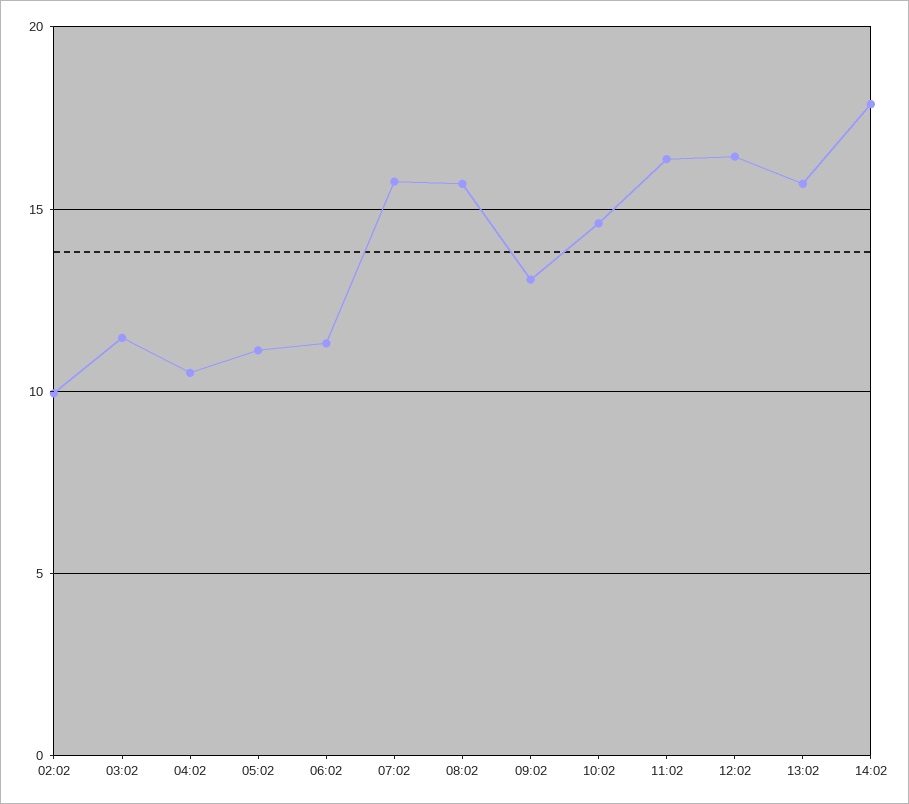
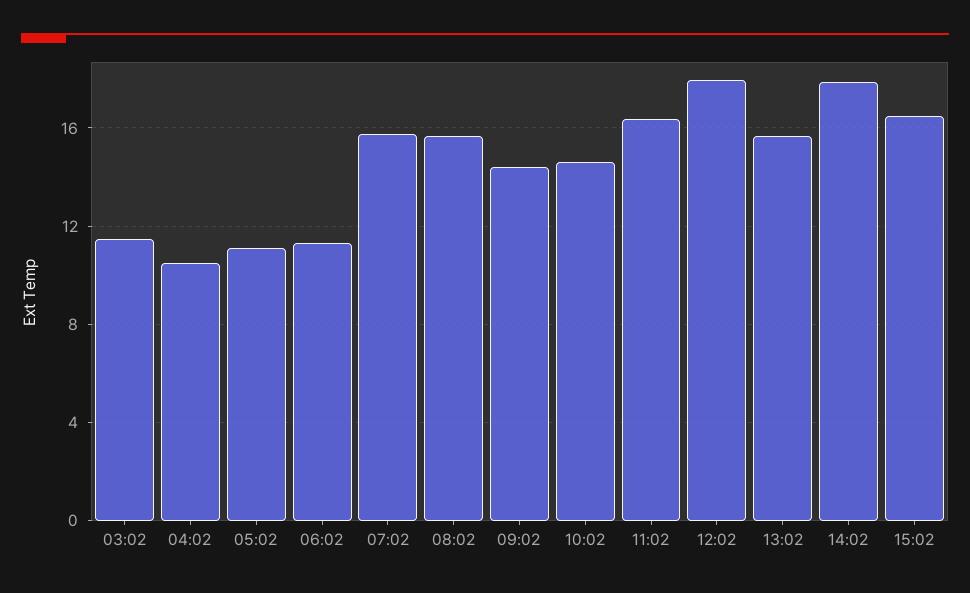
02:02: 10 -> none
09:02: 13 -> 14.5
12:02: 16.5 -> 18
15:02: none -> 16.5

